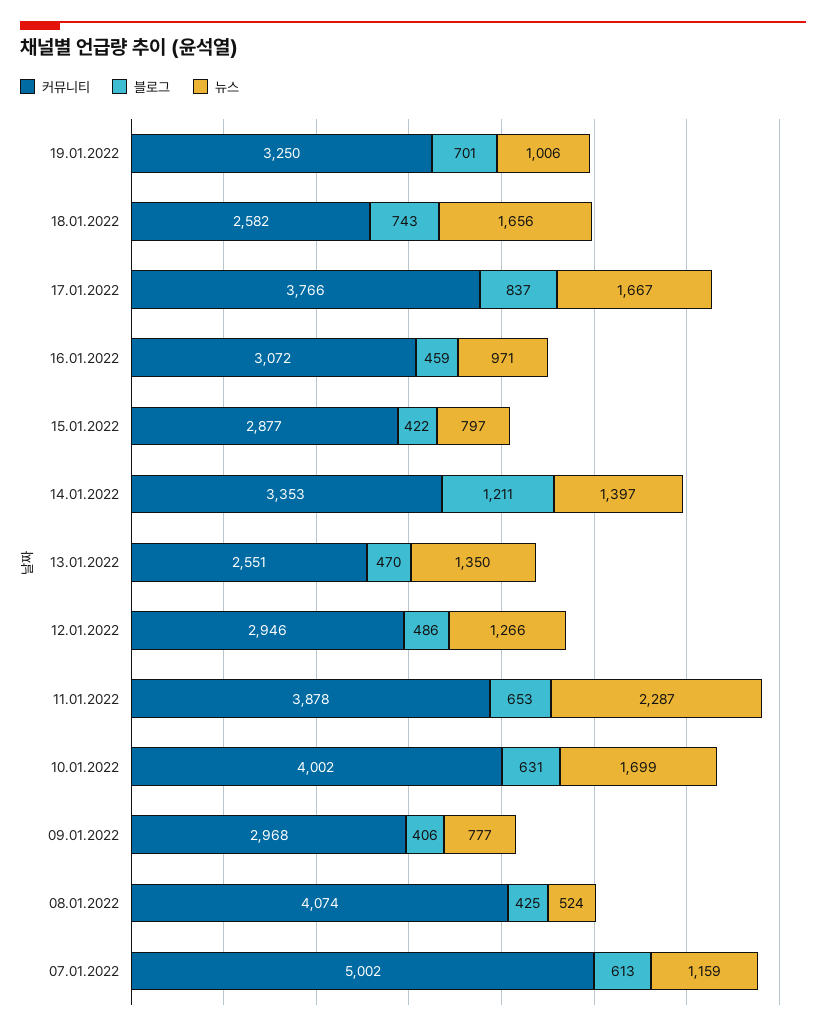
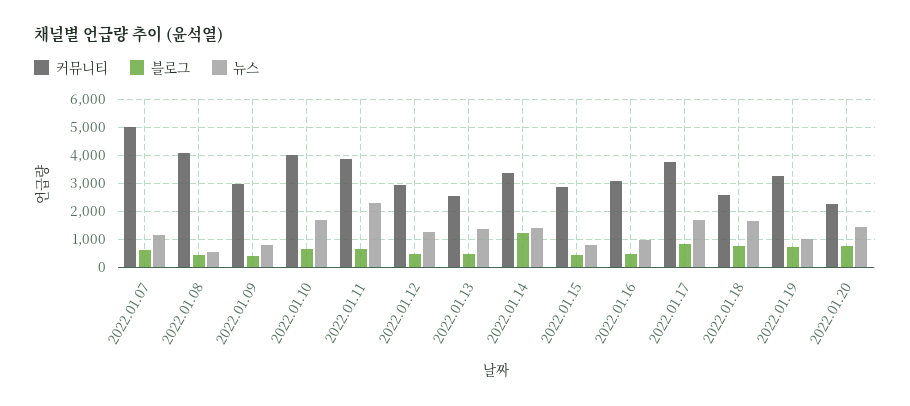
커뮤니티, 2022.01.20: none -> 2250
블로그, 2022.01.20: none -> 750
뉴스, 2022.01.20: none -> 1500

